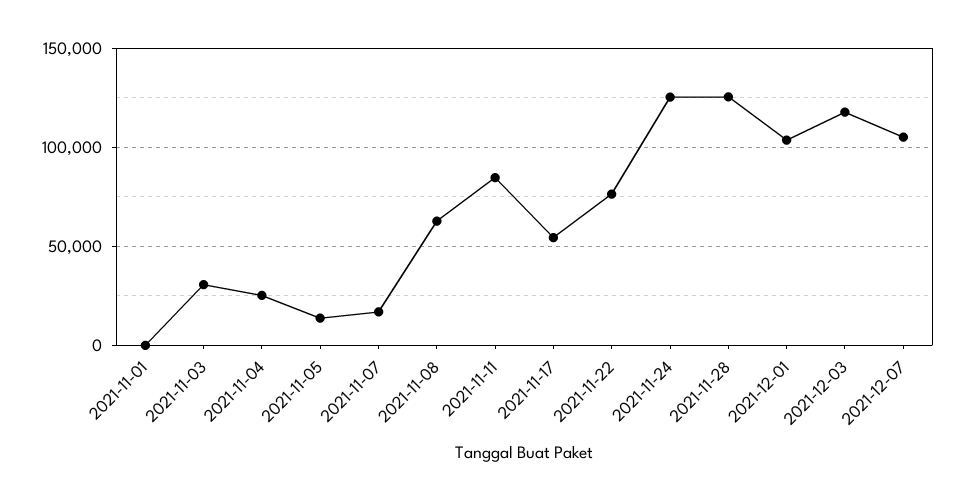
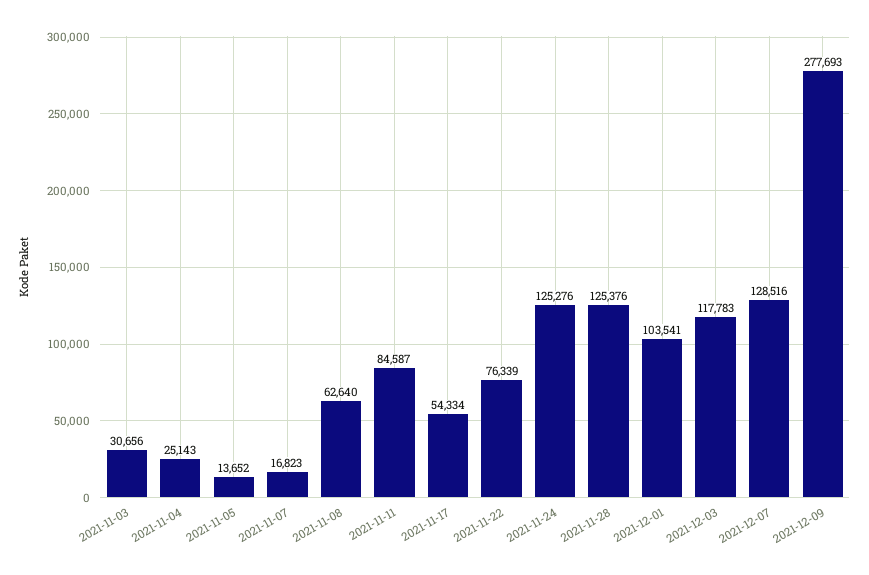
2021-11-01: 0 -> none
2021-12-07: 105000 -> 128516
2021-12-09: none -> 277693

